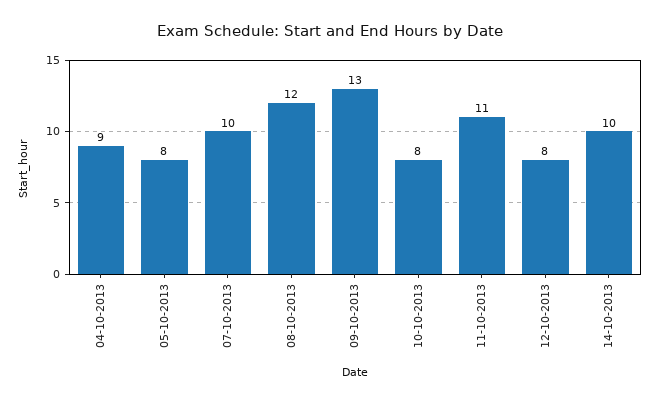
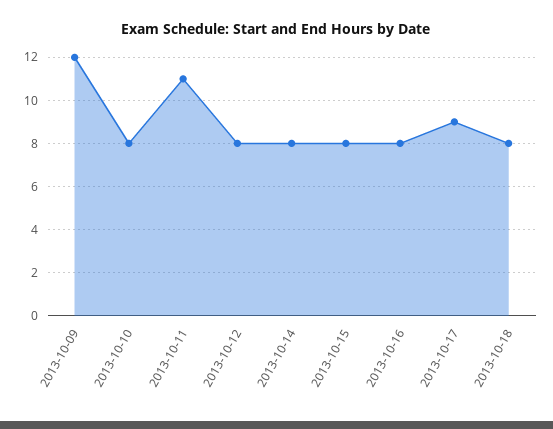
04-10-2013: 9 -> none
05-10-2013: 8 -> none
07-10-2013: 10 -> none
08-10-2013: 12 -> none
09-10-2013: 13 -> 12
14-10-2013: 10 -> 8
2013-10-15: none -> 8
2013-10-16: none -> 8
2013-10-17: none -> 9
2013-10-18: none -> 8

